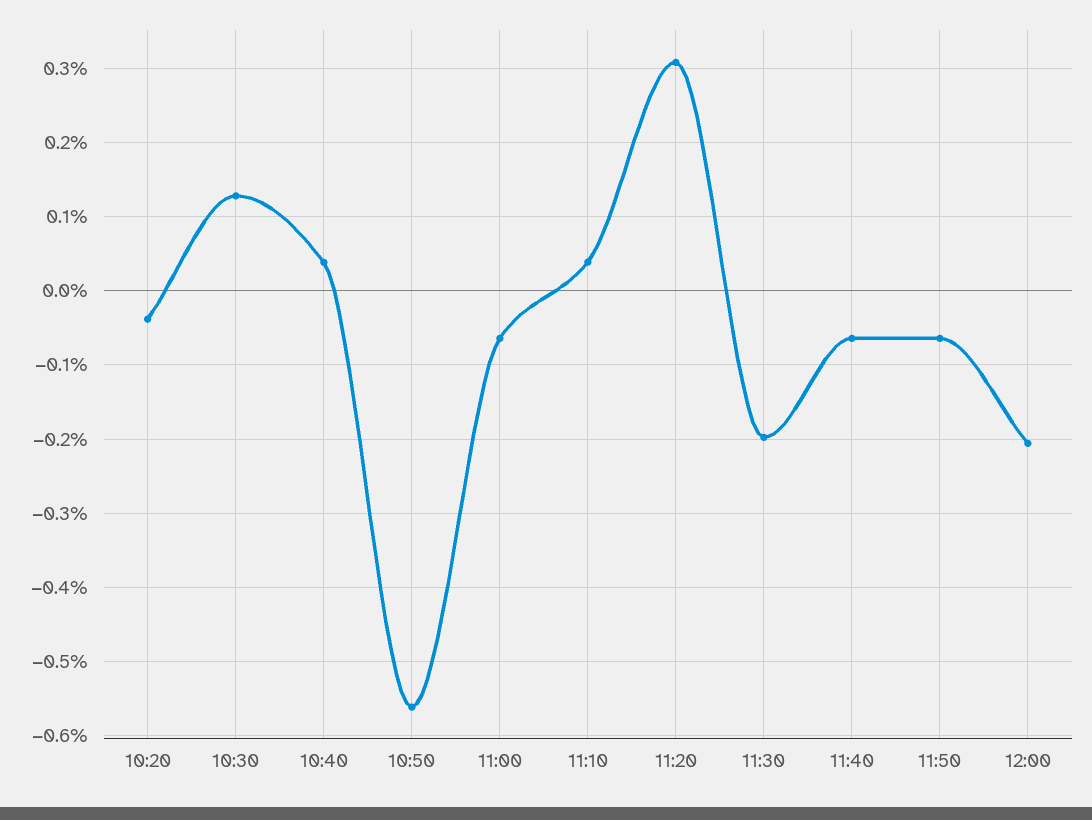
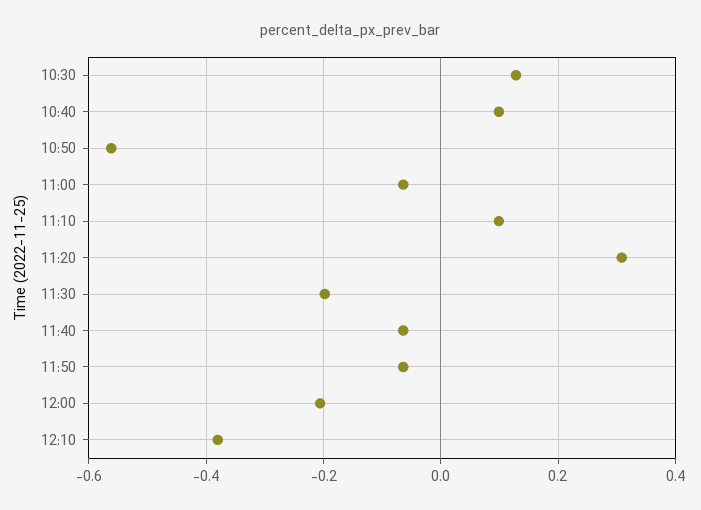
10:20: -0.04 -> none
10:40: 0.04 -> 0.1
11:10: 0.04 -> 0.1
12:10: none -> -0.38

